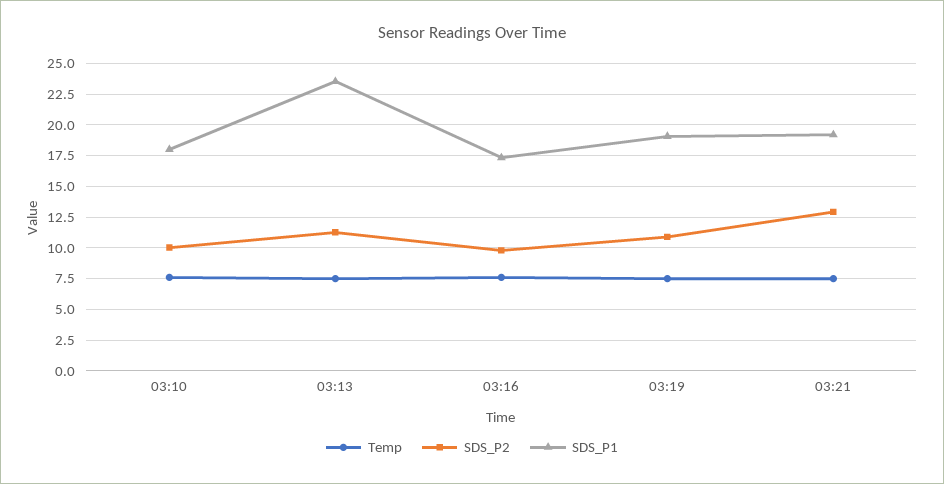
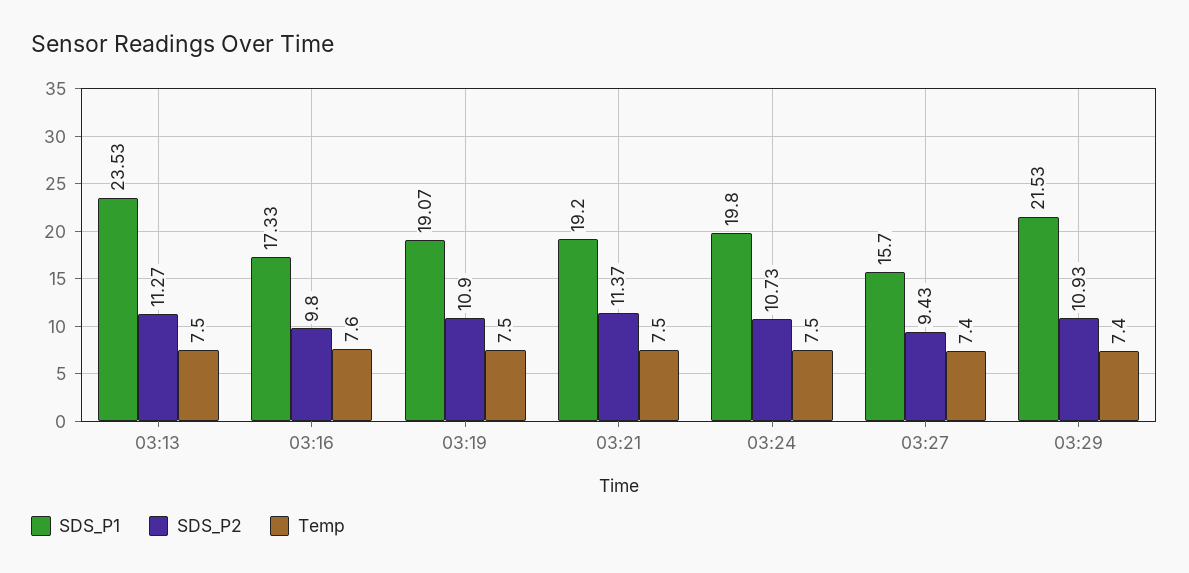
Temp, 03:10: 7.5 -> none
SDS_P2, 03:10: 10 -> none
SDS_P1, 03:10: 18 -> none
SDS_P2, 03:21: 13 -> 11.37
SDS_P1, 03:24: none -> 19.8
SDS_P2, 03:24: none -> 10.73
Temp, 03:24: none -> 7.5
SDS_P1, 03:27: none -> 15.7
SDS_P2, 03:27: none -> 9.43
Temp, 03:27: none -> 7.4
SDS_P1, 03:29: none -> 21.53
SDS_P2, 03:29: none -> 10.93
Temp, 03:29: none -> 7.4

